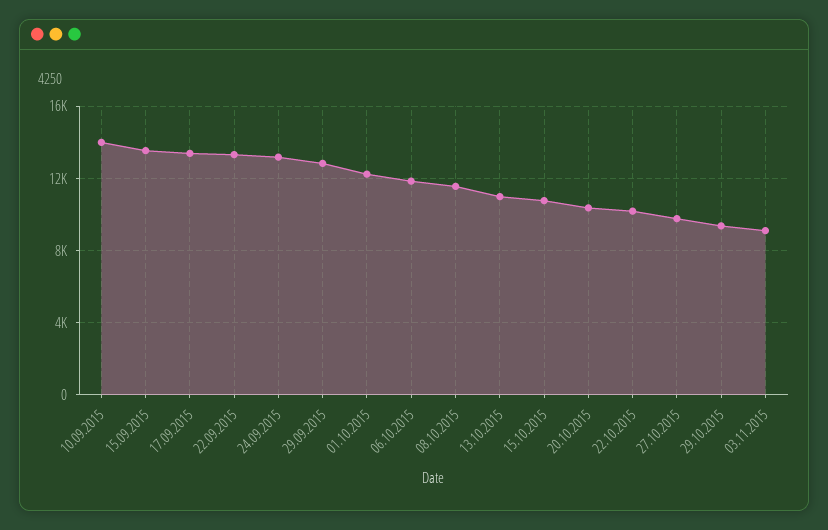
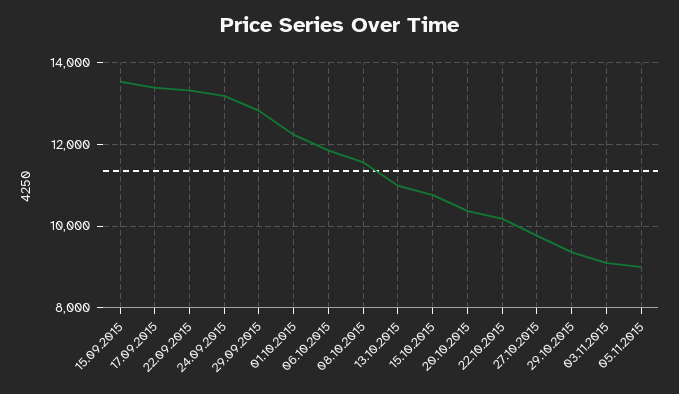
10.09.2015: 14000 -> none
05.11.2015: none -> 9000

